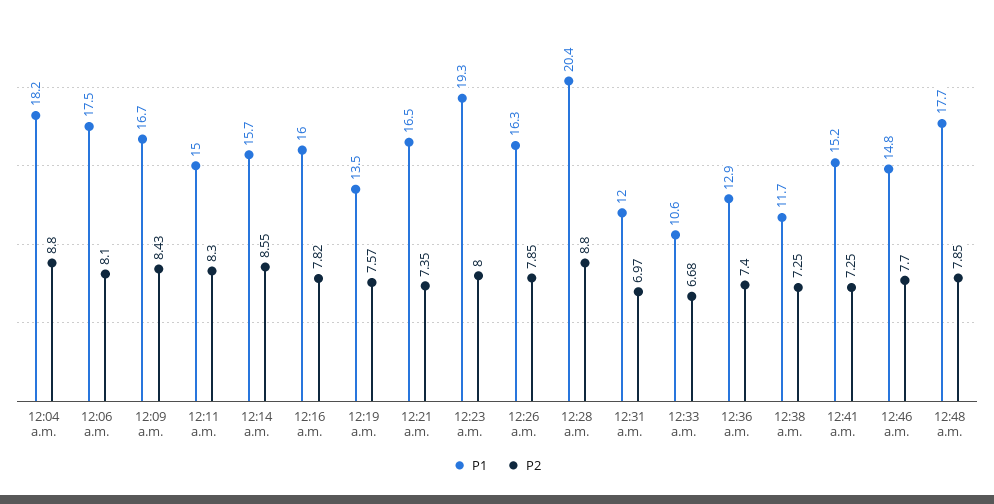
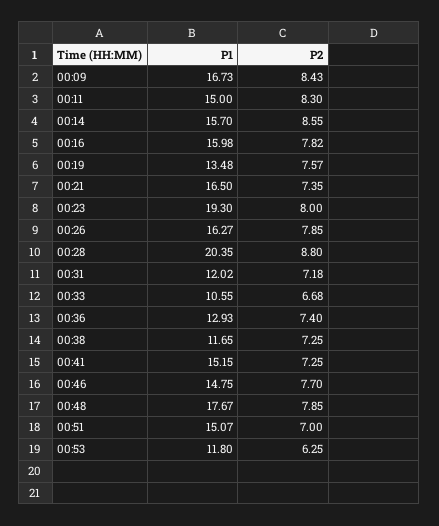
P1, 12:04 a.m.: 18.2 -> none
P2, 12:04 a.m.: 8.8 -> none
P1, 12:06 a.m.: 17.5 -> none
P2, 12:06 a.m.: 8.1 -> none
P2, 12:31 a.m.: 6.97 -> 7.18
P1, 00:51: none -> 15.07
P2, 00:51: none -> 7
P1, 00:53: none -> 11.8
P2, 00:53: none -> 6.25

